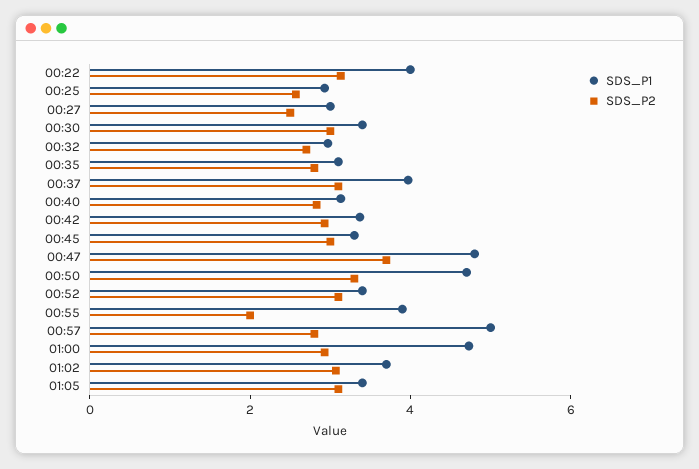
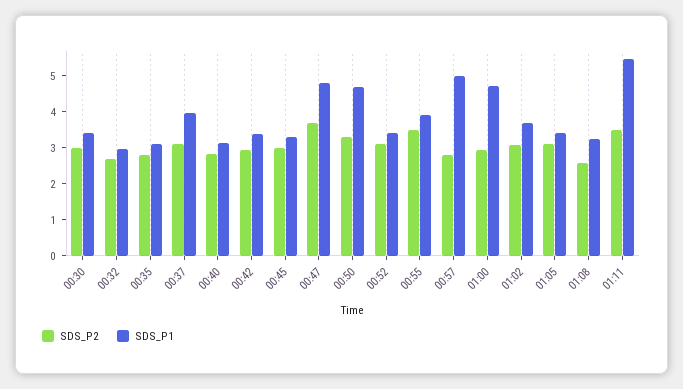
SDS_P1, 00:22: 4 -> none
SDS_P2, 00:22: 3 -> none
SDS_P1, 00:25: 3 -> none
SDS_P2, 00:25: 2.5 -> none
SDS_P1, 00:27: 3 -> none
SDS_P2, 00:27: 2.5 -> none
SDS_P2, 00:55: 2 -> 3.5
SDS_P2, 01:08: none -> 2.5
SDS_P1, 01:08: none -> 3.25
SDS_P2, 01:11: none -> 3.5
SDS_P1, 01:11: none -> 5.5

